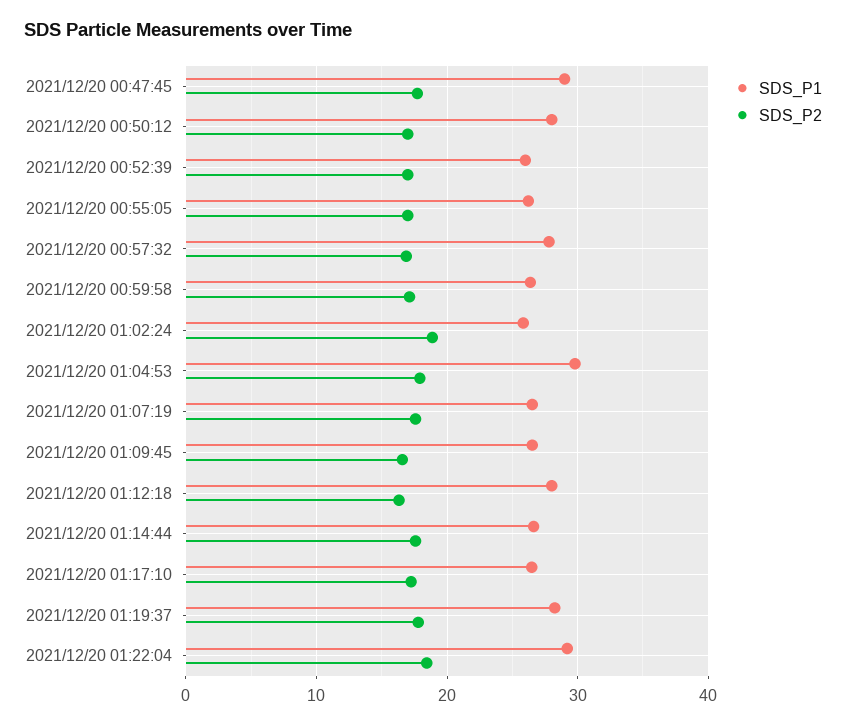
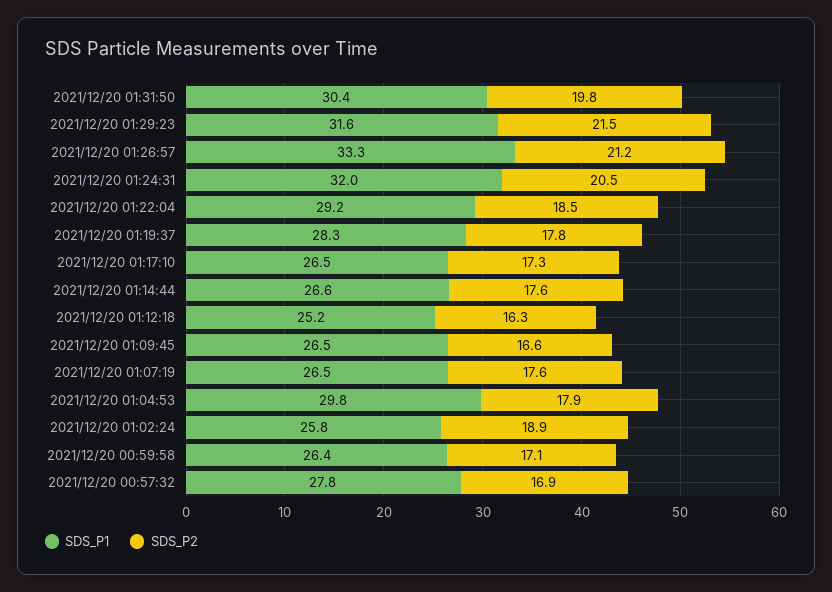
SDS_P1, 2021/12/20 00:47:45: 29 -> none
SDS_P2, 2021/12/20 00:47:45: 18 -> none
SDS_P1, 2021/12/20 00:50:12: 28 -> none
SDS_P2, 2021/12/20 00:50:12: 17 -> none
SDS_P1, 2021/12/20 00:52:39: 26 -> none
SDS_P2, 2021/12/20 00:52:39: 17 -> none
SDS_P1, 2021/12/20 00:55:05: 26 -> none
SDS_P2, 2021/12/20 00:55:05: 17 -> none
SDS_P1, 2021/12/20 01:12:18: 28 -> 25.2
SDS_P1, 2021/12/20 01:31:50: none -> 30.4
SDS_P2, 2021/12/20 01:31:50: none -> 19.8
SDS_P1, 2021/12/20 01:29:23: none -> 31.6
SDS_P2, 2021/12/20 01:29:23: none -> 21.5
SDS_P1, 2021/12/20 01:26:57: none -> 33.3
SDS_P2, 2021/12/20 01:26:57: none -> 21.2
SDS_P1, 2021/12/20 01:24:31: none -> 32
SDS_P2, 2021/12/20 01:24:31: none -> 20.5

